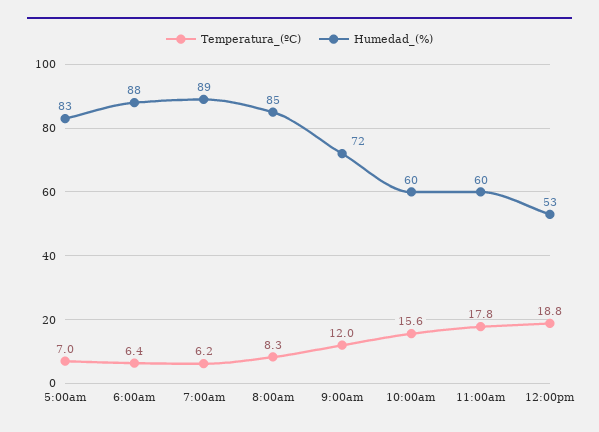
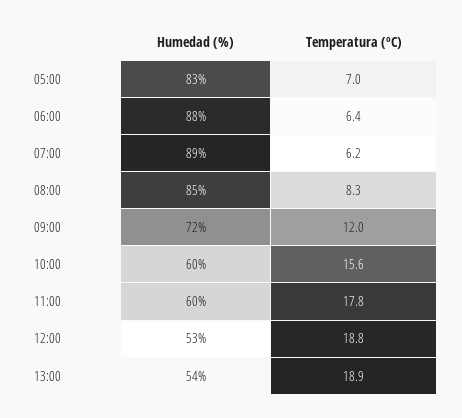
Humedad_(%), 13:00: none -> 54
Temperatura_(ºC), 13:00: none -> 18.9

